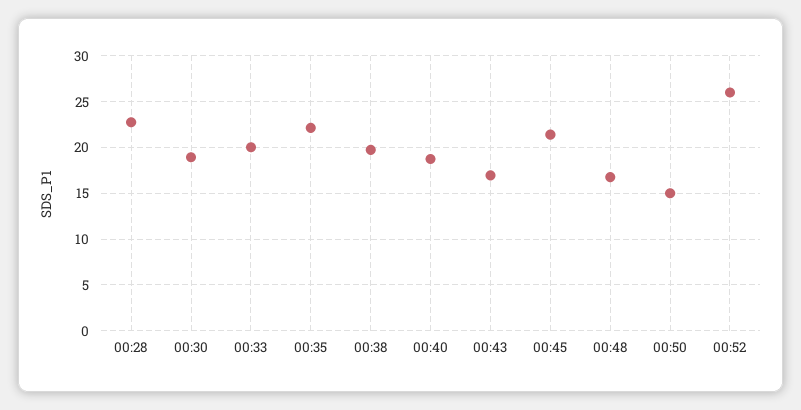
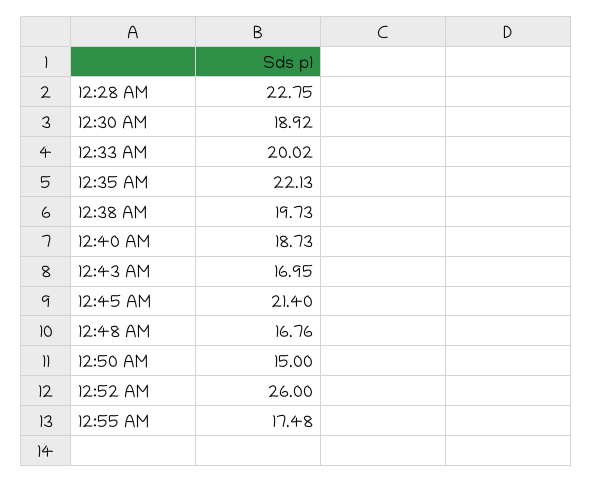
12:55 AM: none -> 17.48

